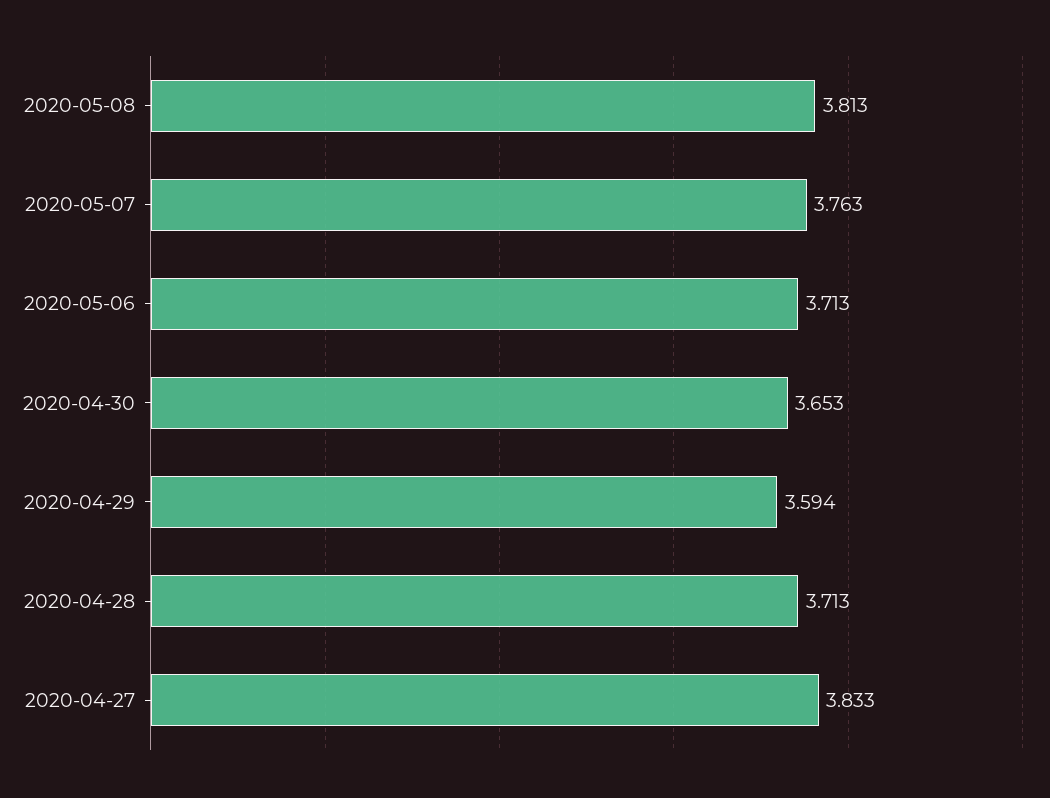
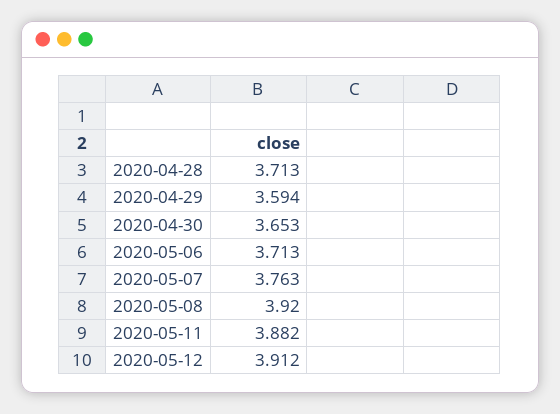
2020-05-08: 3.813 -> 3.92
2020-04-27: 3.833 -> none
2020-05-11: none -> 3.882
2020-05-12: none -> 3.912

